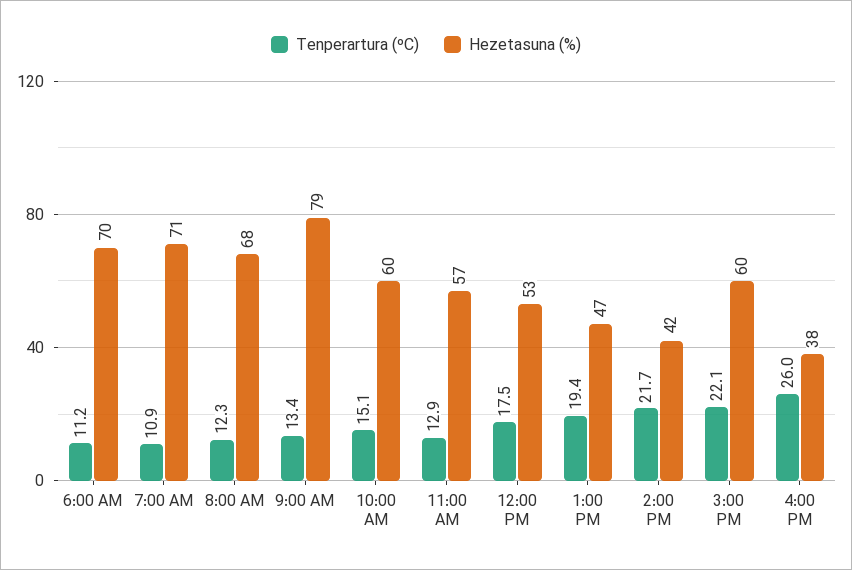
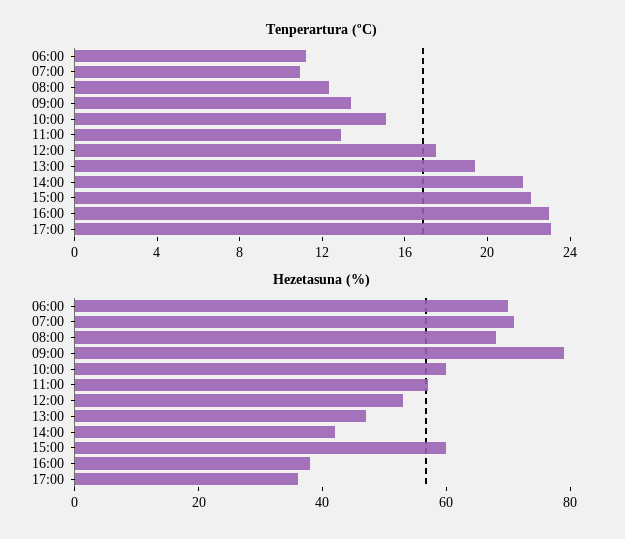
Tenperartura (ºC), 4:00 PM: 26 -> 23
Tenperartura (ºC), 17:00: none -> 23
Hezetasuna (%), 17:00: none -> 35

